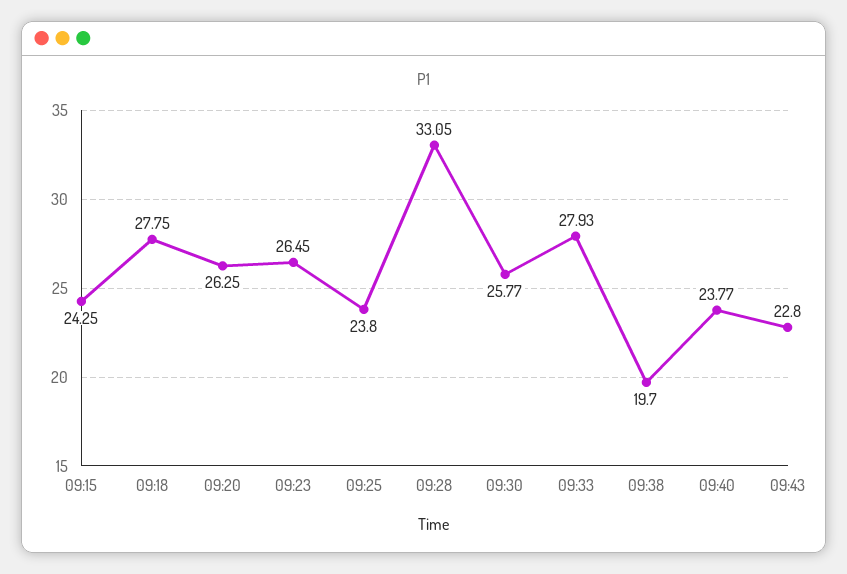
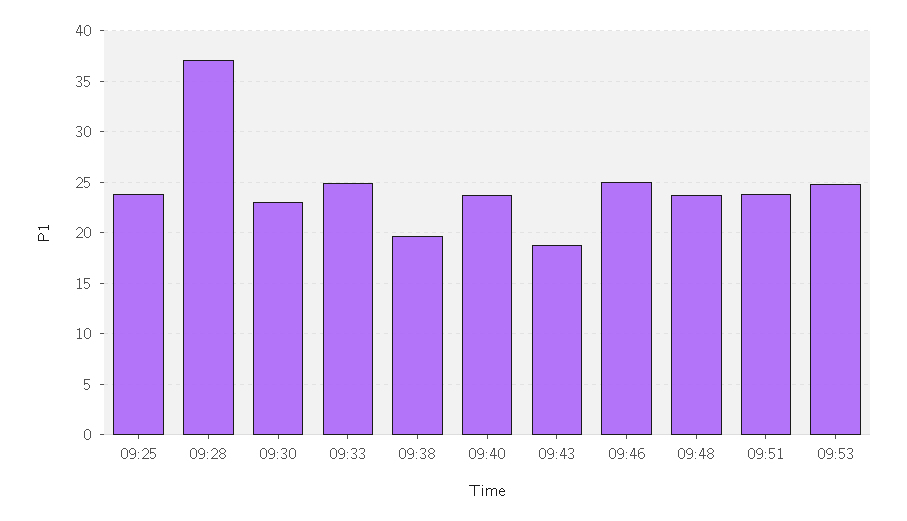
09:15: 24.25 -> none
09:18: 27.75 -> none
09:20: 26.25 -> none
09:23: 26.45 -> none
09:28: 33.05 -> 37
09:30: 25.77 -> 23
09:33: 27.93 -> 25
09:43: 22.8 -> 19
09:46: none -> 25
09:48: none -> 24
09:51: none -> 24
09:53: none -> 25

